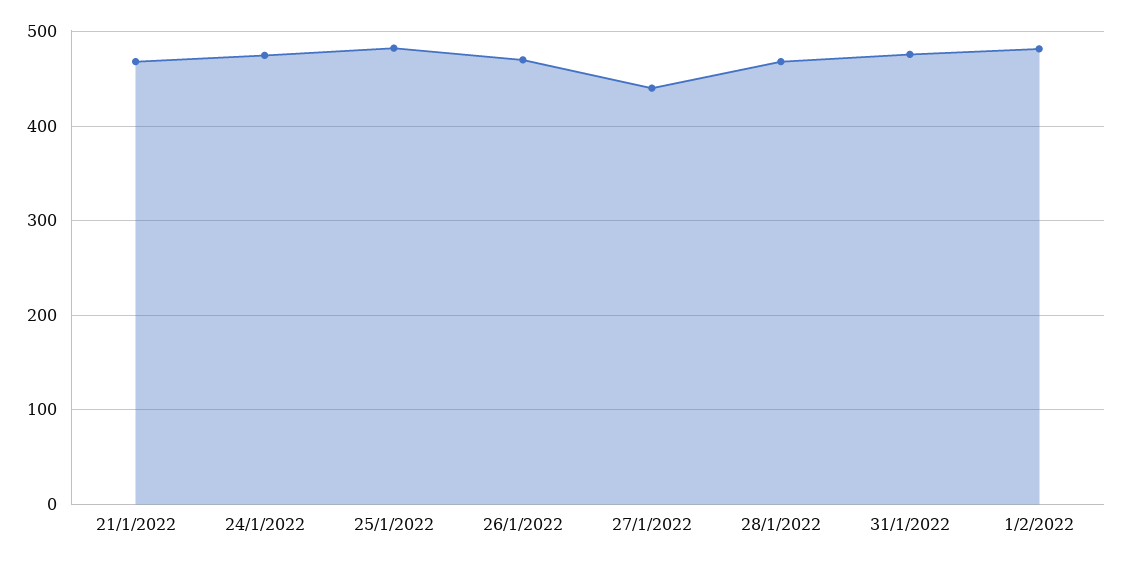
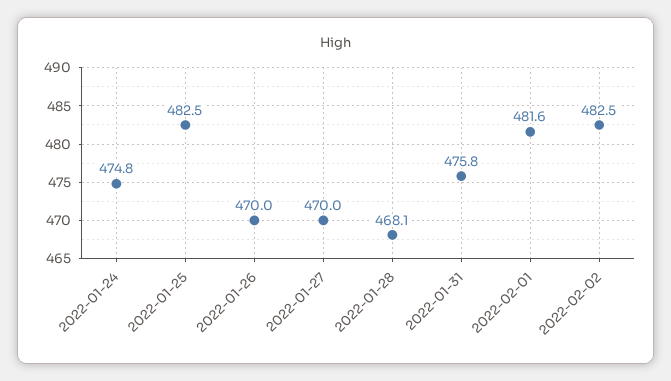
21/1/2022: 470 -> none
27/1/2022: 440 -> 470
2022-02-02: none -> 482.5

